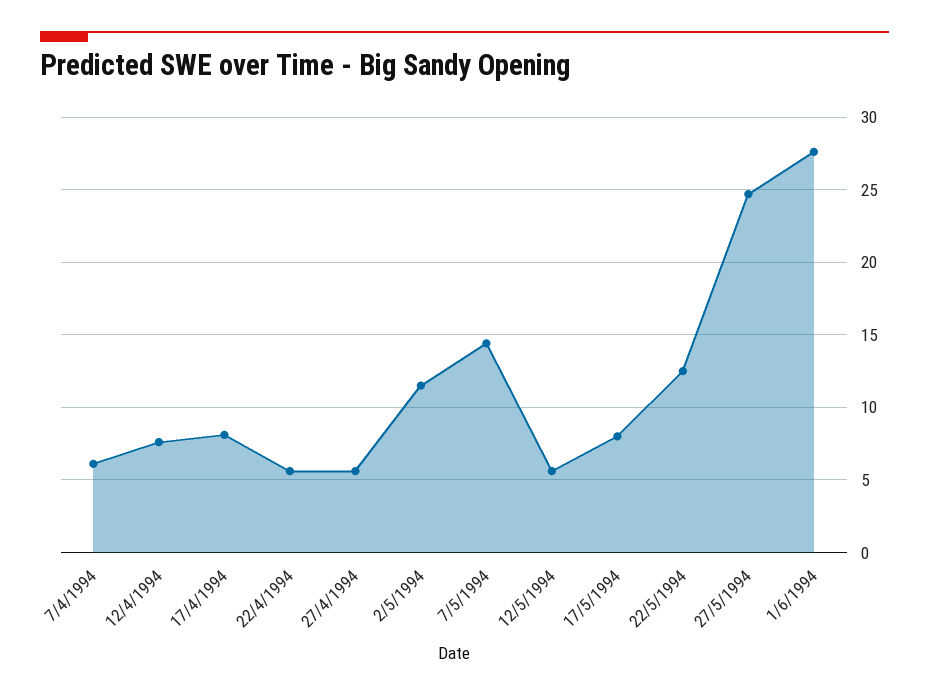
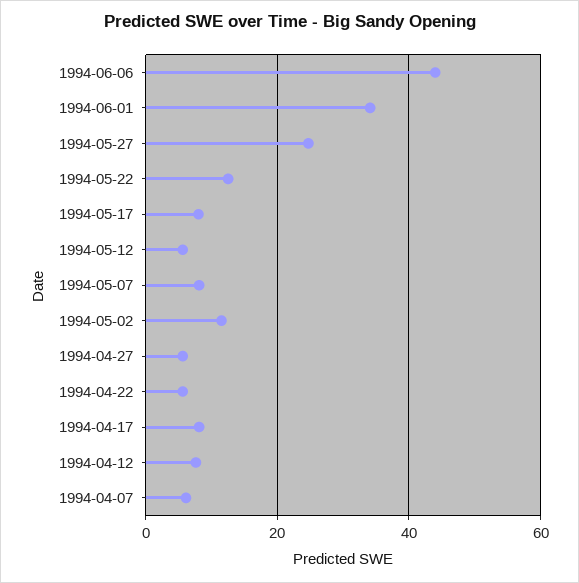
7/5/1994: 14.5 -> 8
1/6/1994: 27.5 -> 34
1994-06-06: none -> 44

